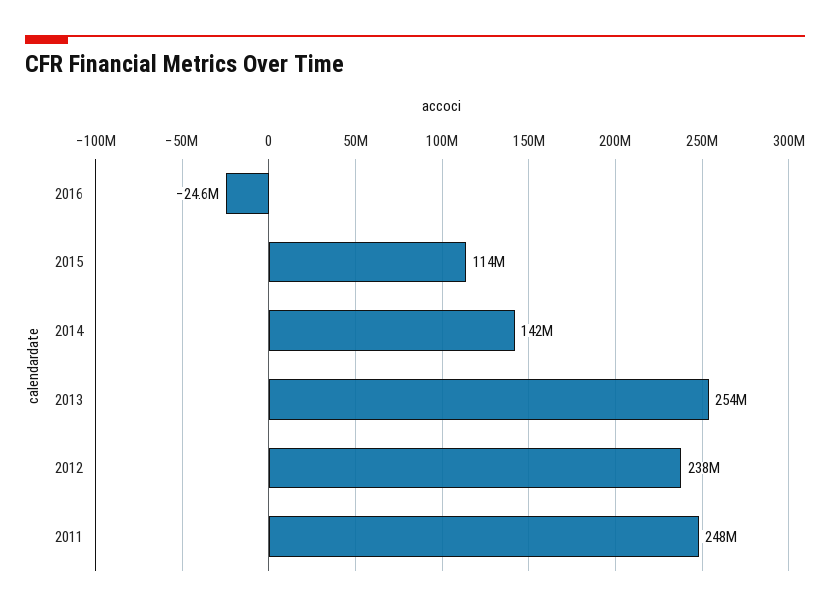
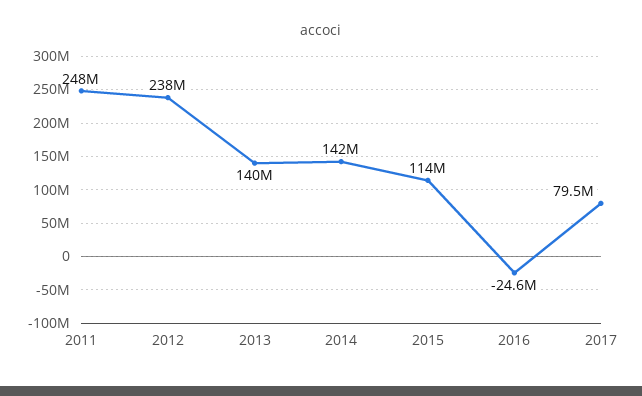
2013: 254000000 -> 140000000
2017: none -> 79500000

